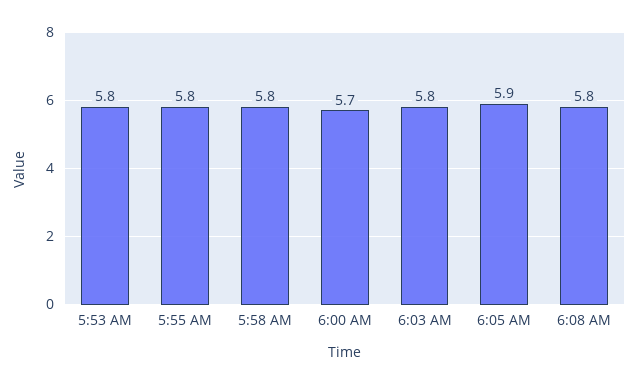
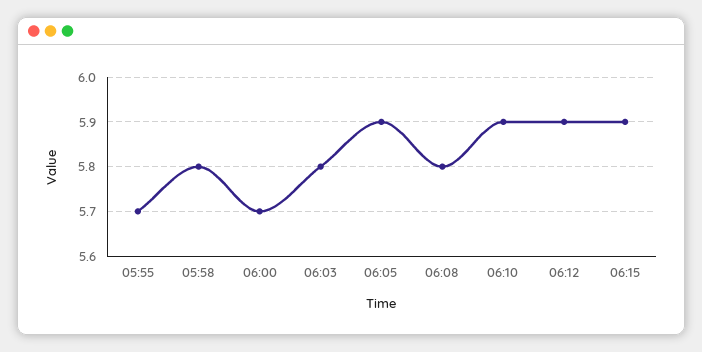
5:53 AM: 5.8 -> none
5:55 AM: 5.8 -> 5.7
06:10: none -> 5.9
06:12: none -> 5.9
06:15: none -> 5.9

